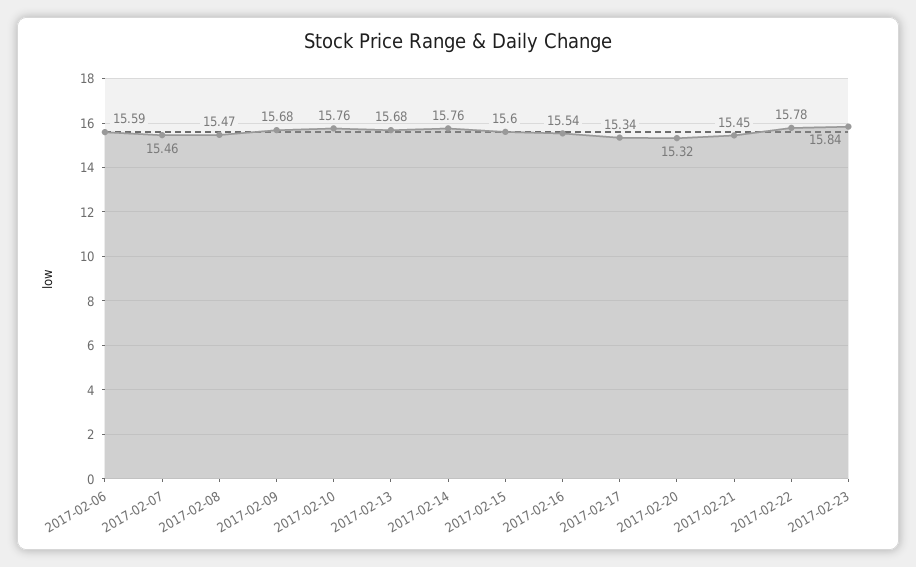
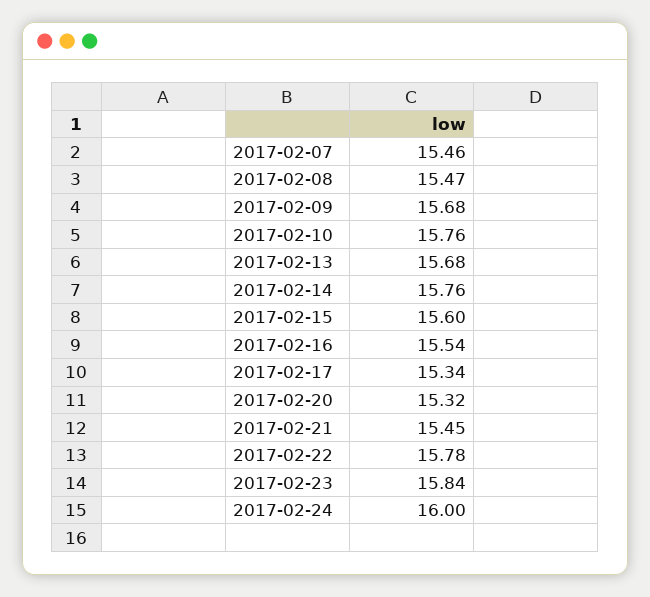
2017-02-06: 15.59 -> none
2017-02-24: none -> 16

